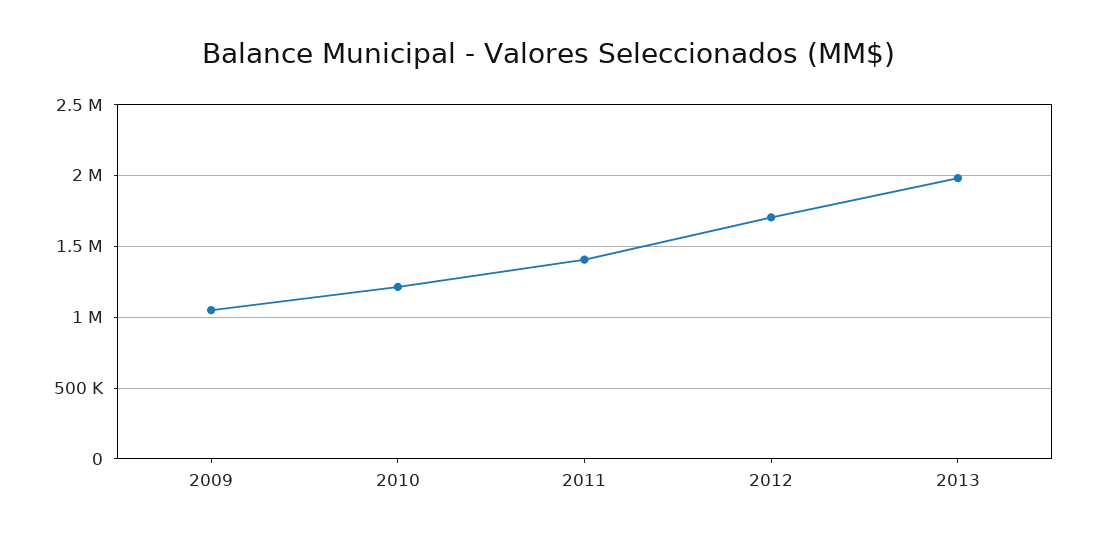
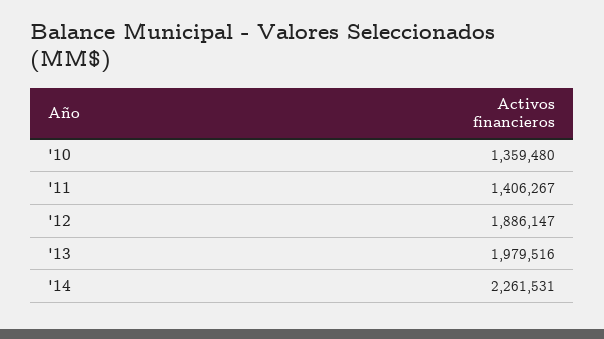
2009: 1050000 -> none
2010: 1200000 -> 1359480
2012: 1700000 -> 1886147
'14: none -> 2261531

